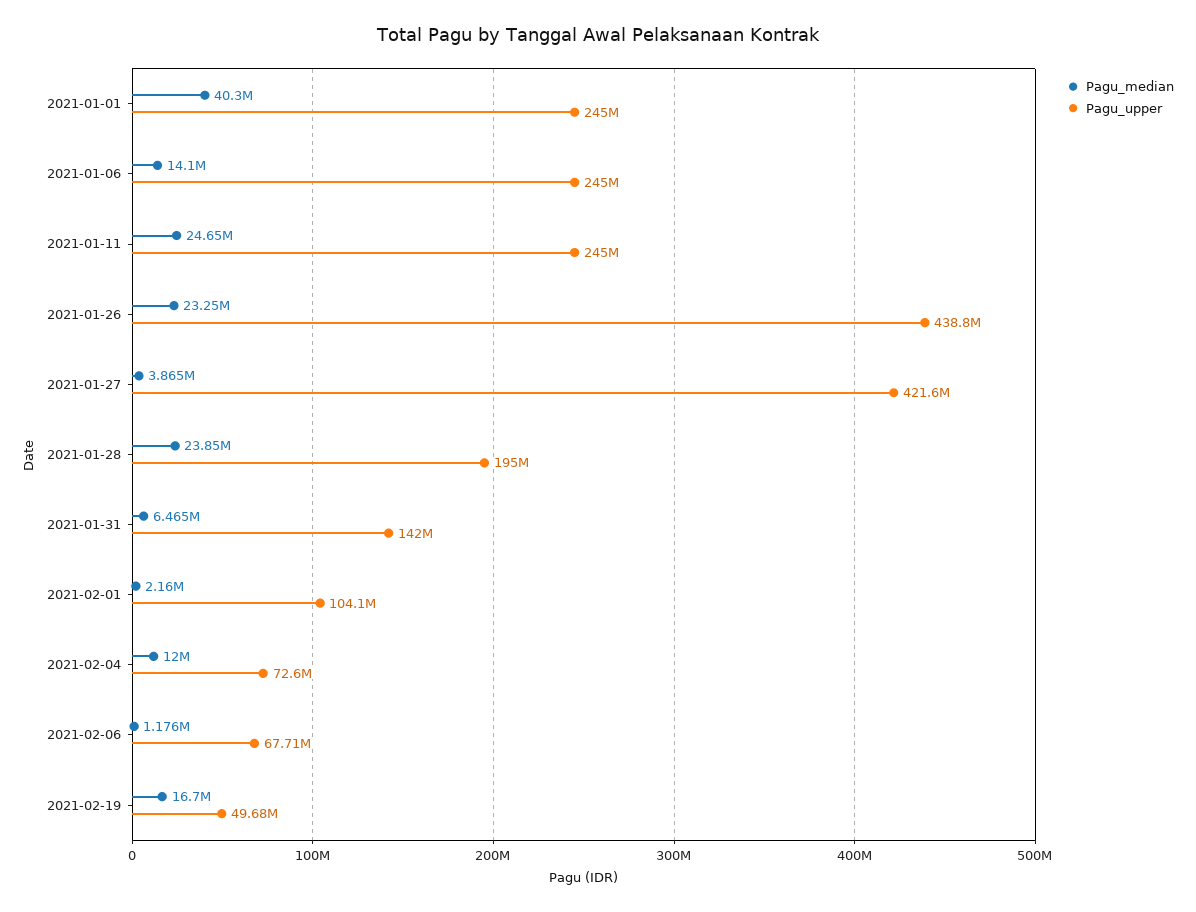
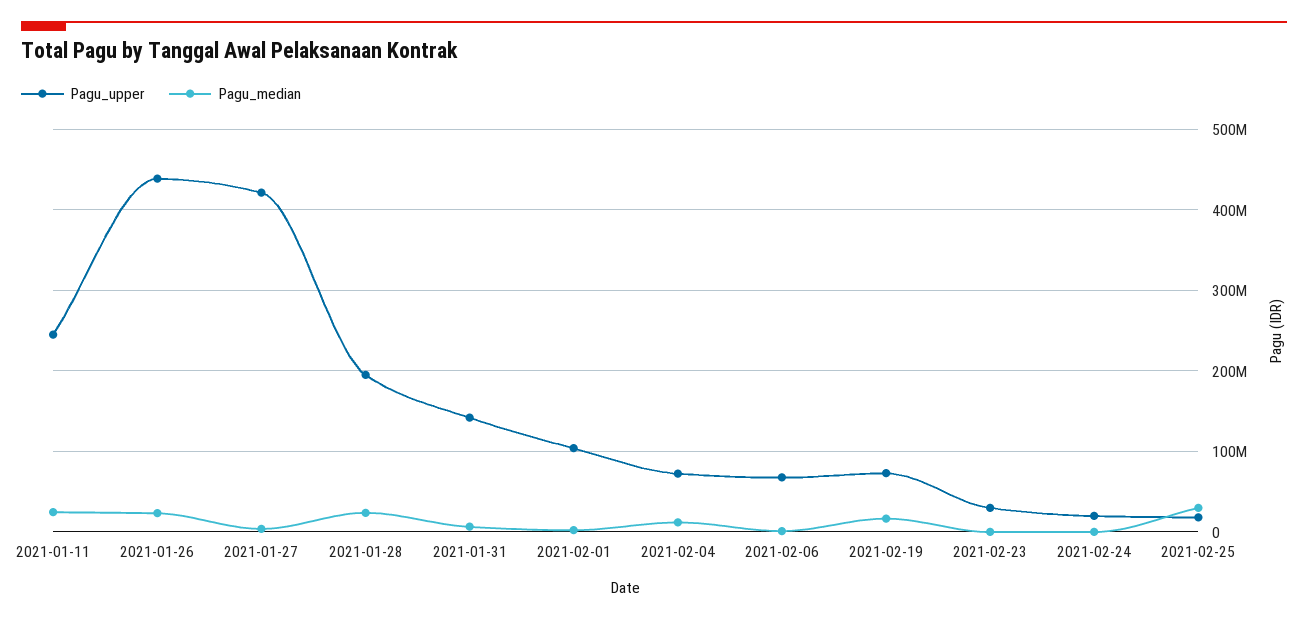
Pagu_median, 2021-01-01: 40300000 -> none
Pagu_upper, 2021-01-01: 245000000 -> none
Pagu_median, 2021-01-06: 14100000 -> none
Pagu_upper, 2021-01-06: 245000000 -> none
Pagu_upper, 2021-02-19: 49680000 -> 70000000
Pagu_upper, 2021-02-23: none -> 30000000
Pagu_median, 2021-02-23: none -> 0
Pagu_upper, 2021-02-24: none -> 20000000
Pagu_median, 2021-02-24: none -> 0
Pagu_upper, 2021-02-25: none -> 20000000
Pagu_median, 2021-02-25: none -> 30000000

